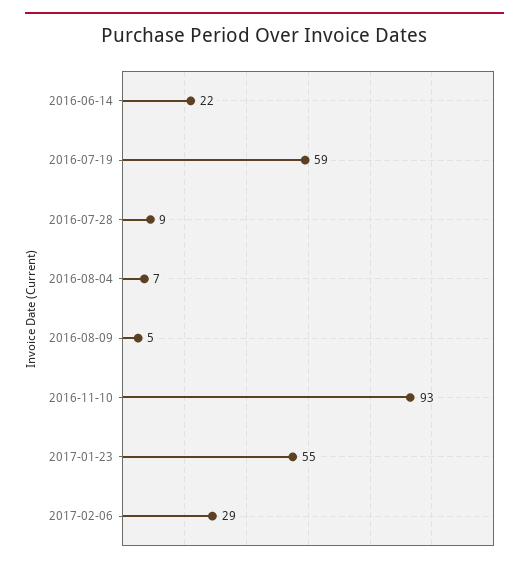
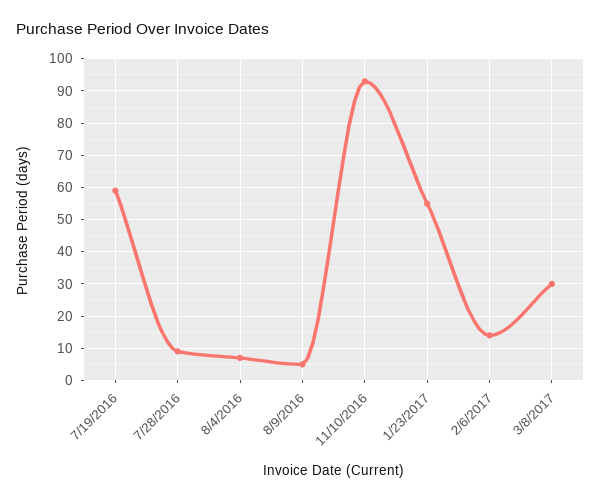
2016-06-14: 22 -> none
2017-02-06: 29 -> 15
3/8/2017: none -> 30

